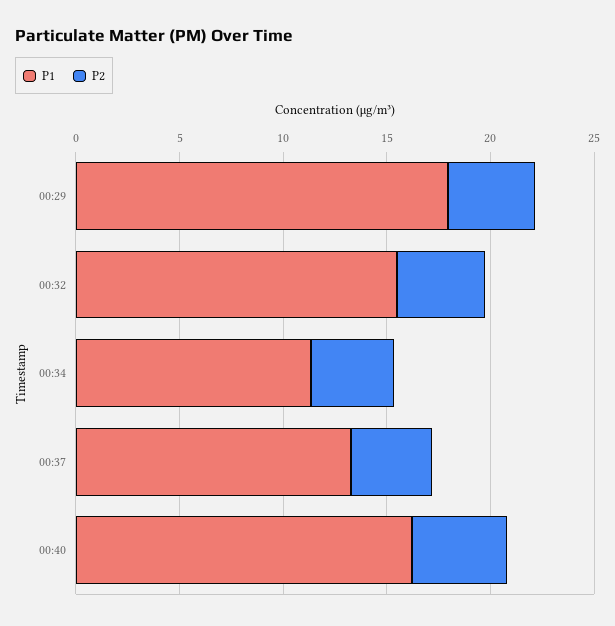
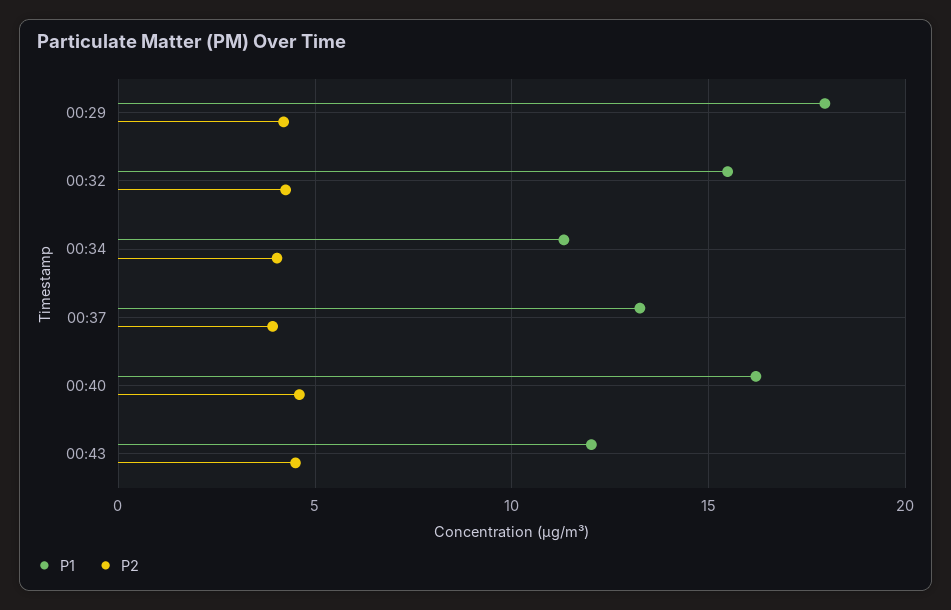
P1, 00:43: none -> 12
P2, 00:43: none -> 4.5

